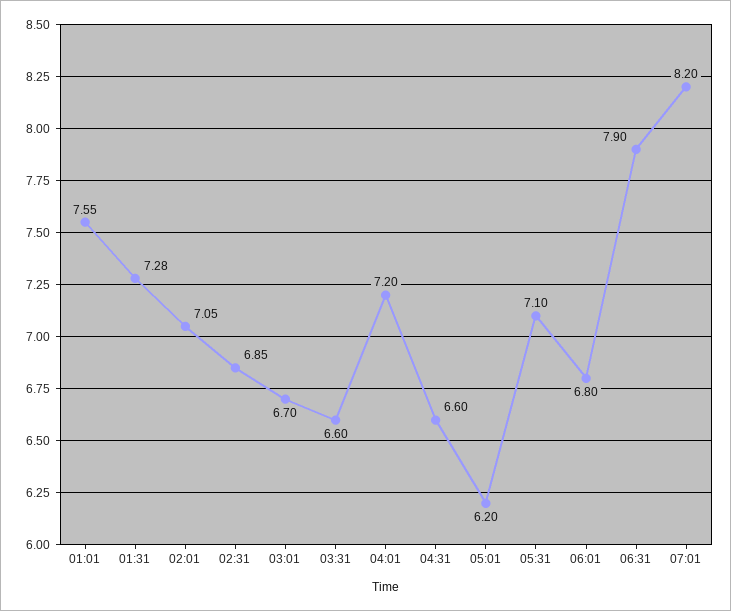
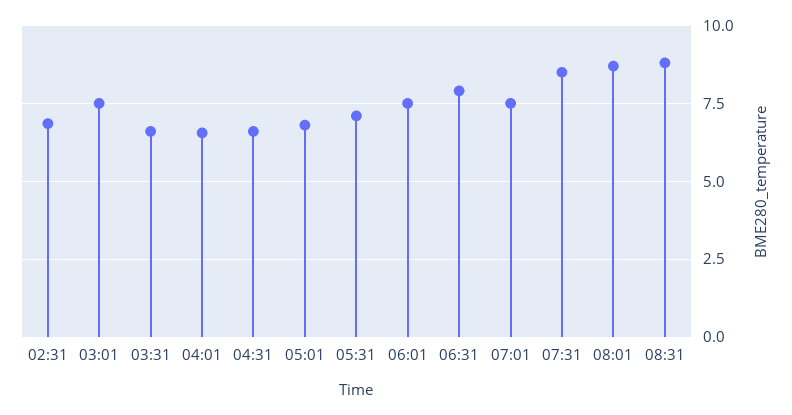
01:01: 7.55 -> none
01:31: 7.28 -> none
02:01: 7.05 -> none
03:01: 6.7 -> 7.5
04:01: 7.2 -> 6.5
05:01: 6.2 -> 6.75
06:01: 6.8 -> 7.5
07:01: 8.2 -> 7.5
07:31: none -> 8.5
08:01: none -> 8.75
08:31: none -> 8.75

